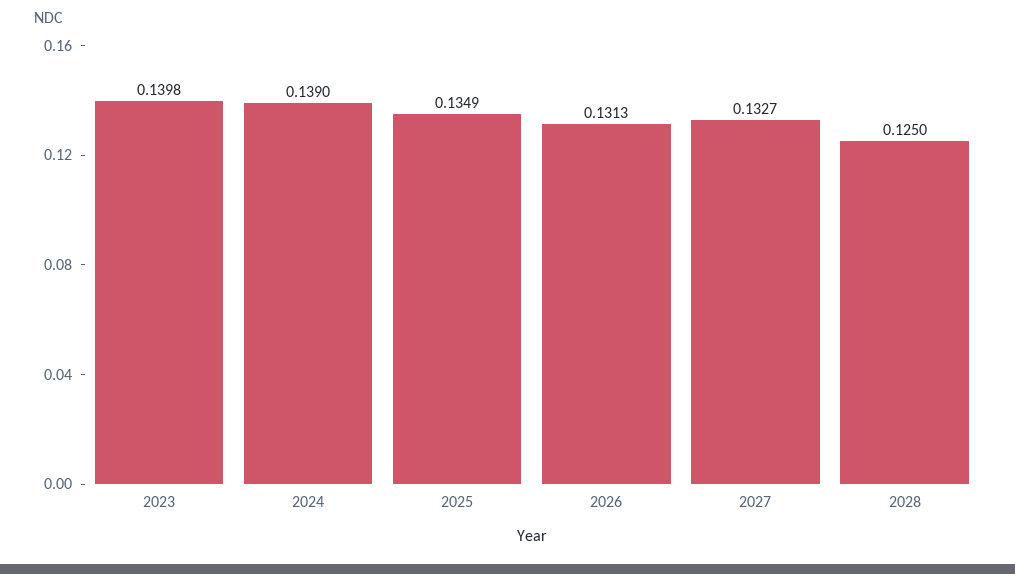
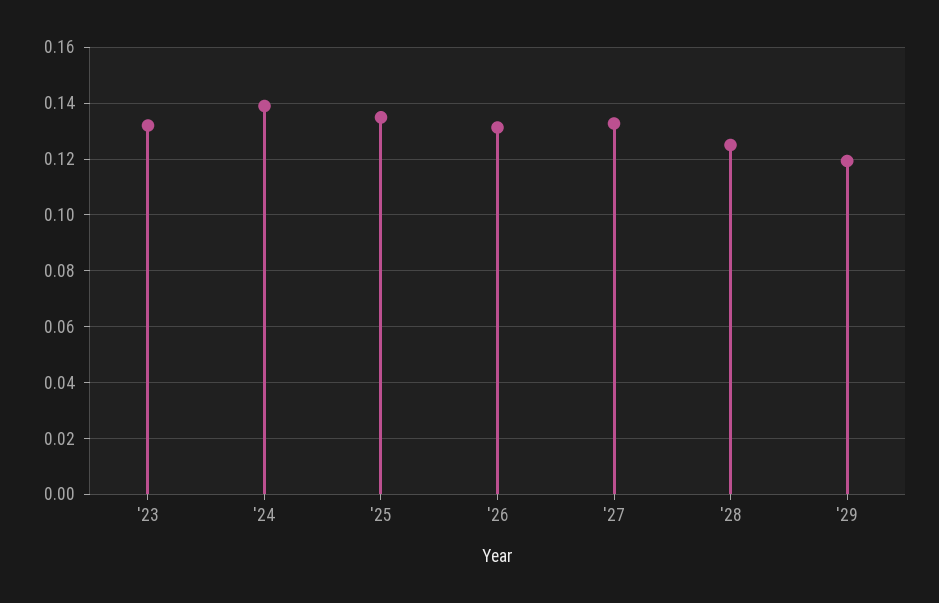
2023: 0.1398 -> 0.1325
'29: none -> 0.12

